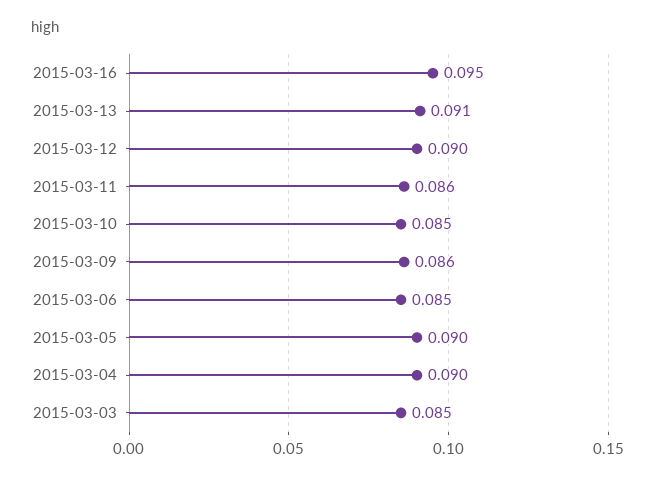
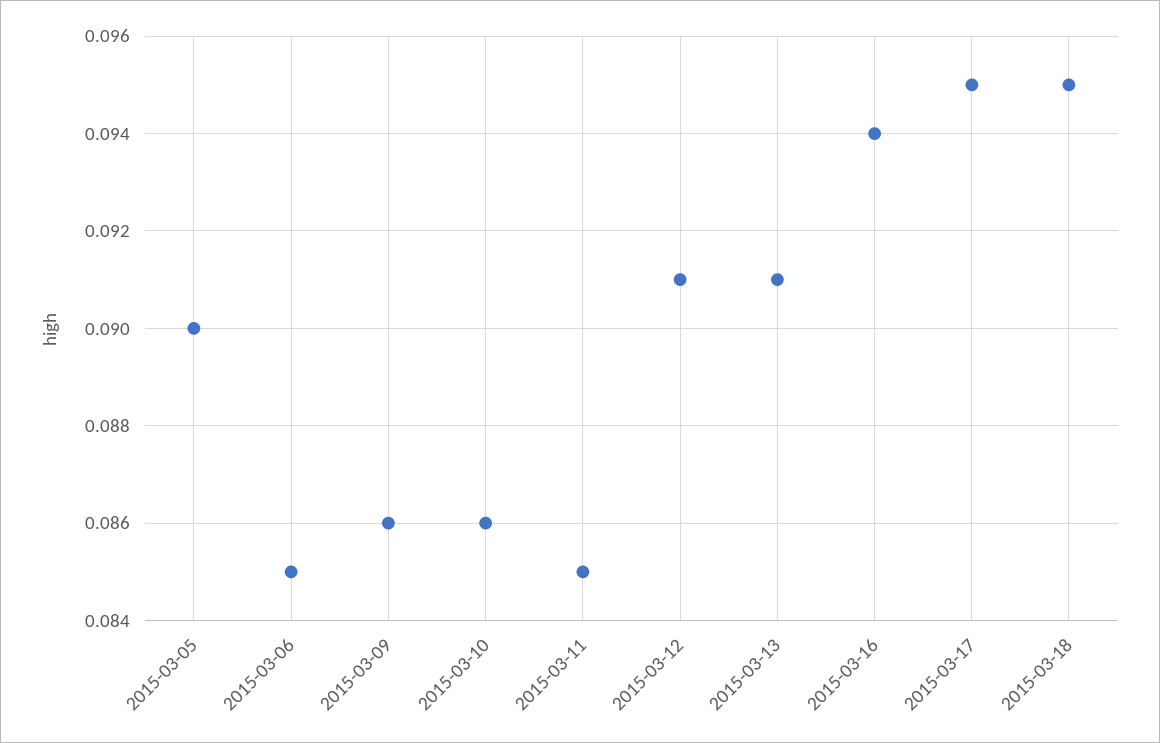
2015-03-16: 0.095 -> 0.094
2015-03-12: 0.09 -> 0.091
2015-03-11: 0.086 -> 0.085
2015-03-10: 0.085 -> 0.086
2015-03-04: 0.09 -> none
2015-03-03: 0.085 -> none
2015-03-17: none -> 0.095
2015-03-18: none -> 0.095

